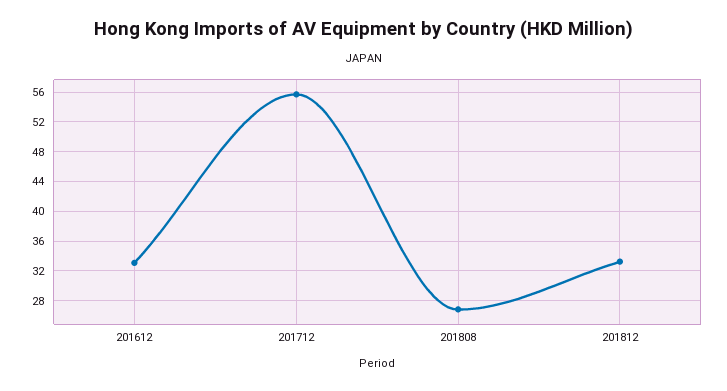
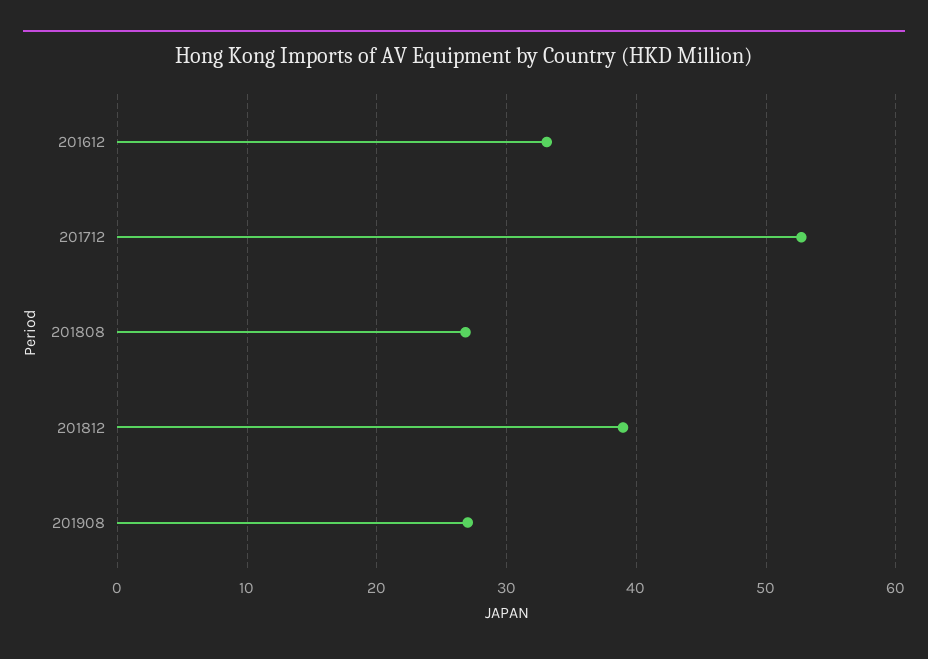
201712: 56 -> 53
201812: 33 -> 39
201908: none -> 27

